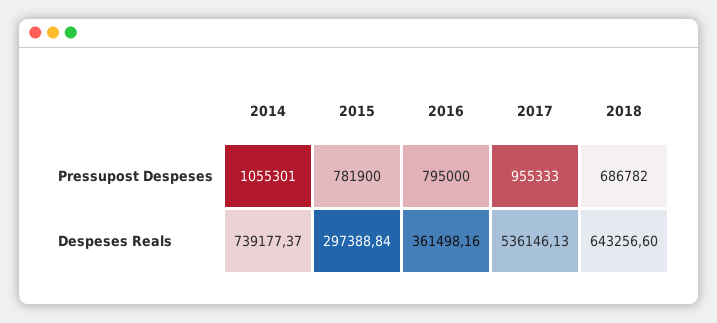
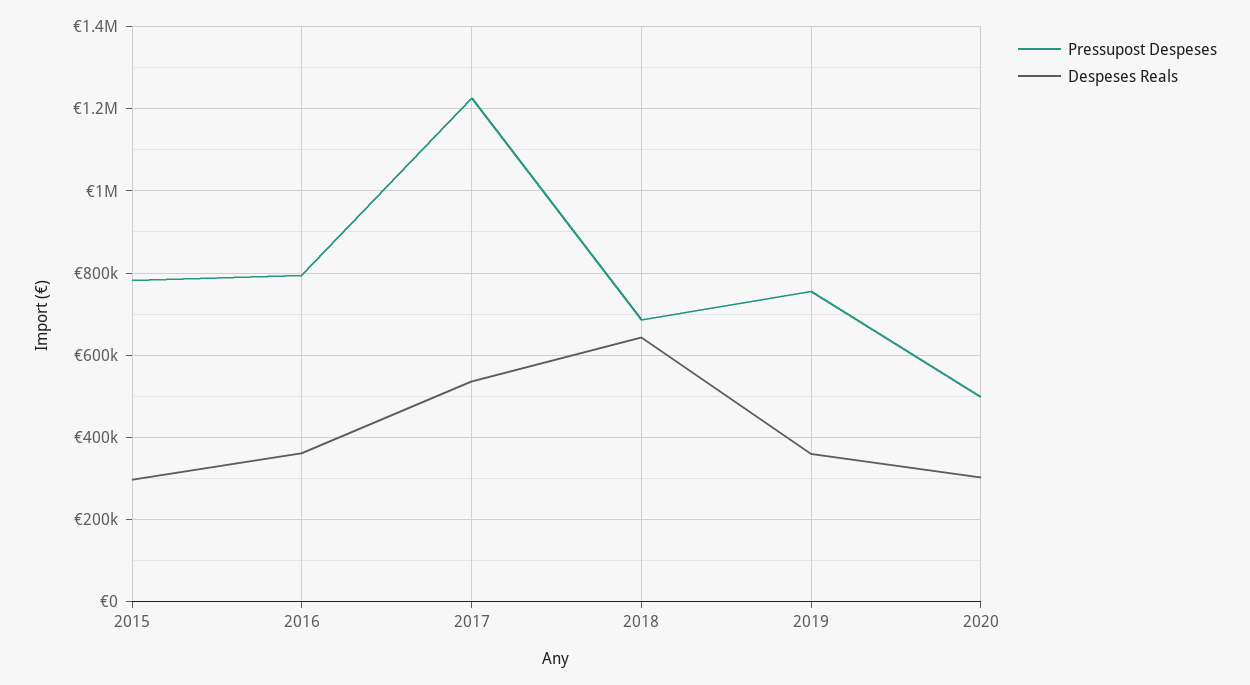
Pressupost Despeses, 2014: 1055301 -> none
Pressupost Despeses, 2017: 955333 -> 1220000
Despeses Reals, 2014: 739177.37 -> none
Pressupost Despeses, 2019: none -> 760000
Despeses Reals, 2019: none -> 360000
Pressupost Despeses, 2020: none -> 500000
Despeses Reals, 2020: none -> 300000

